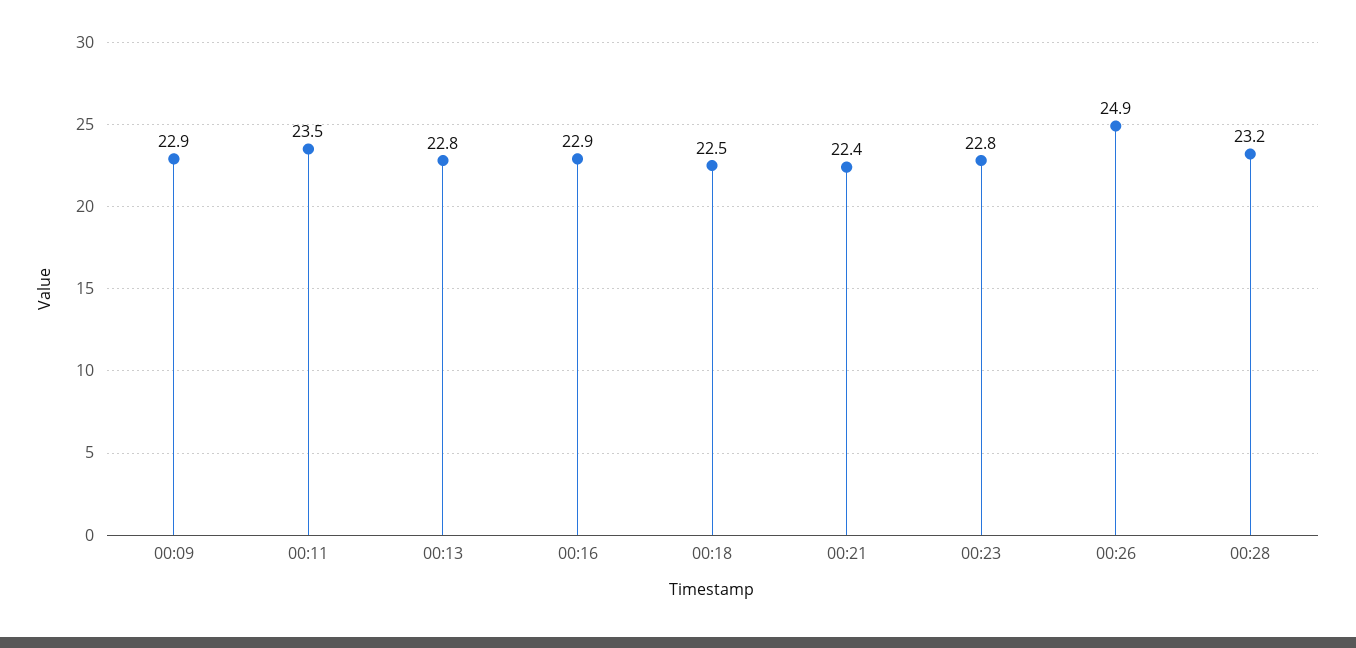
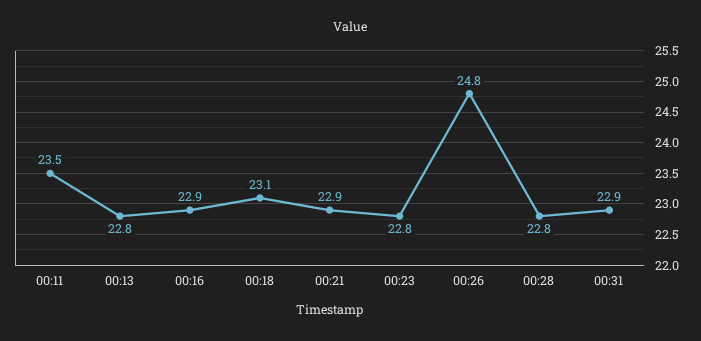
00:09: 22.9 -> none
00:18: 22.5 -> 23.1
00:21: 22.4 -> 22.9
00:26: 24.9 -> 24.8
00:28: 23.2 -> 22.8
00:31: none -> 22.9

